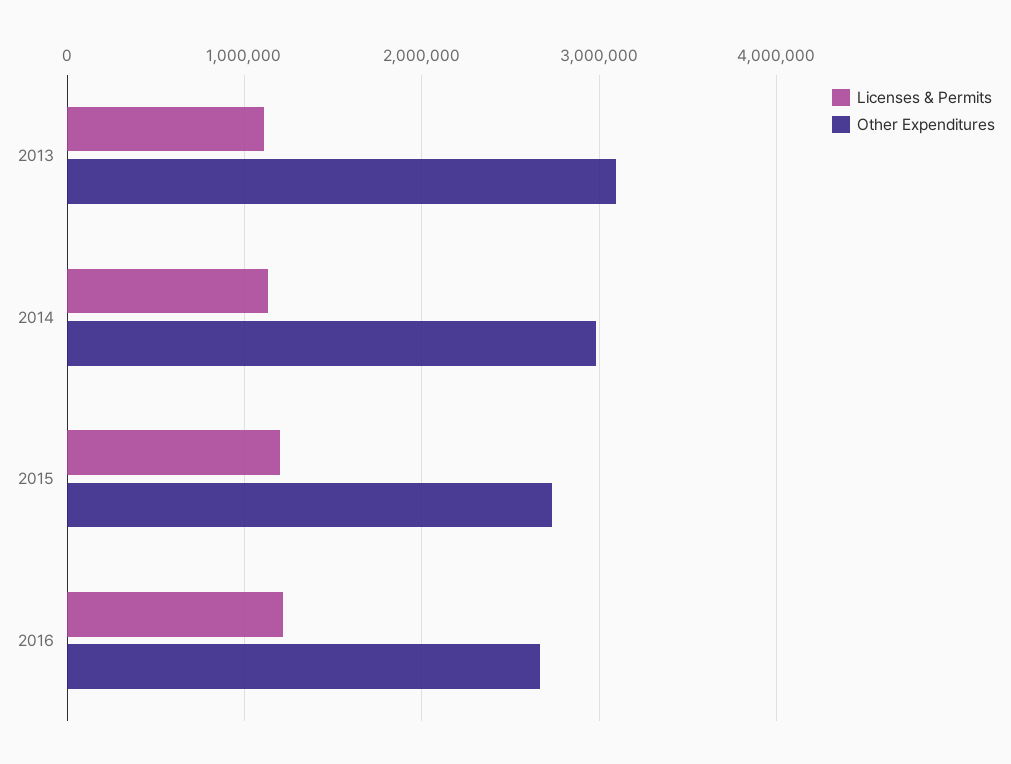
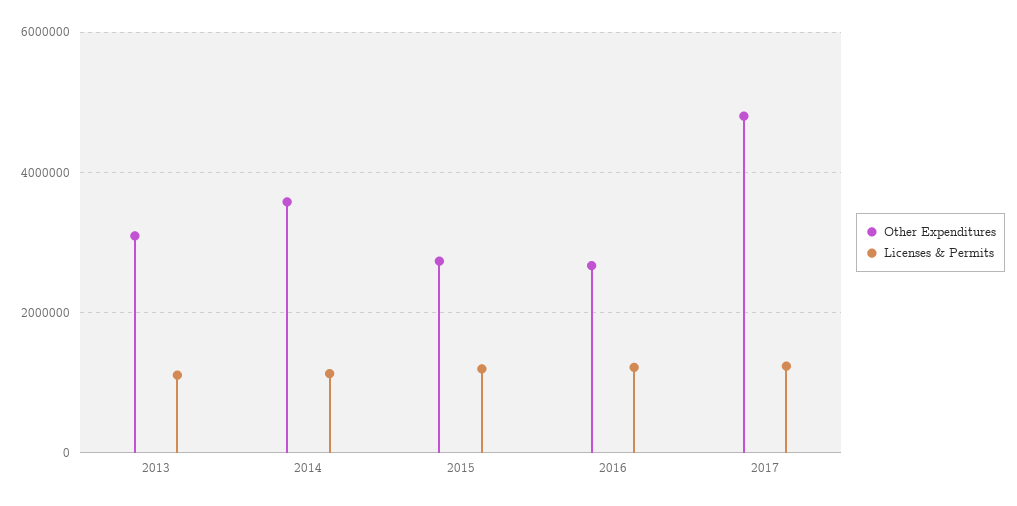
Other Expenditures, 2014: 3000000 -> 3600000
Other Expenditures, 2017: none -> 4800000
Licenses & Permits, 2017: none -> 1200000

